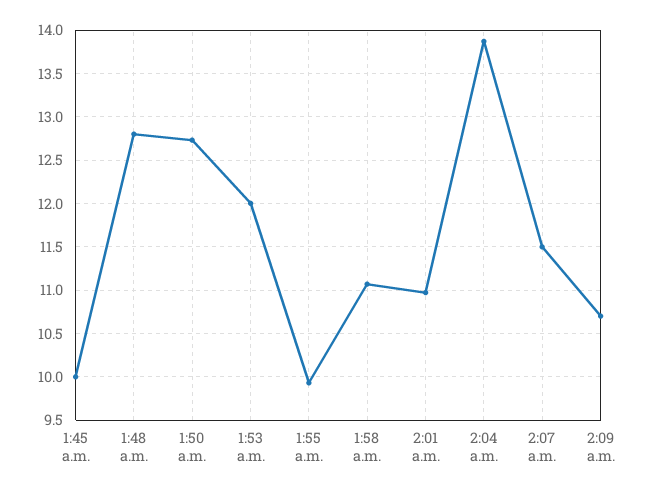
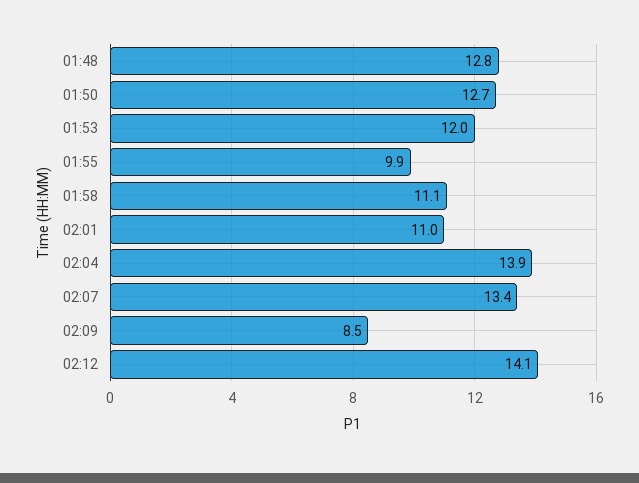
1:45 a.m.: 10 -> none
2:07 a.m.: 11.5 -> 13.4
2:09 a.m.: 10.7 -> 8.5
02:12: none -> 14.1

